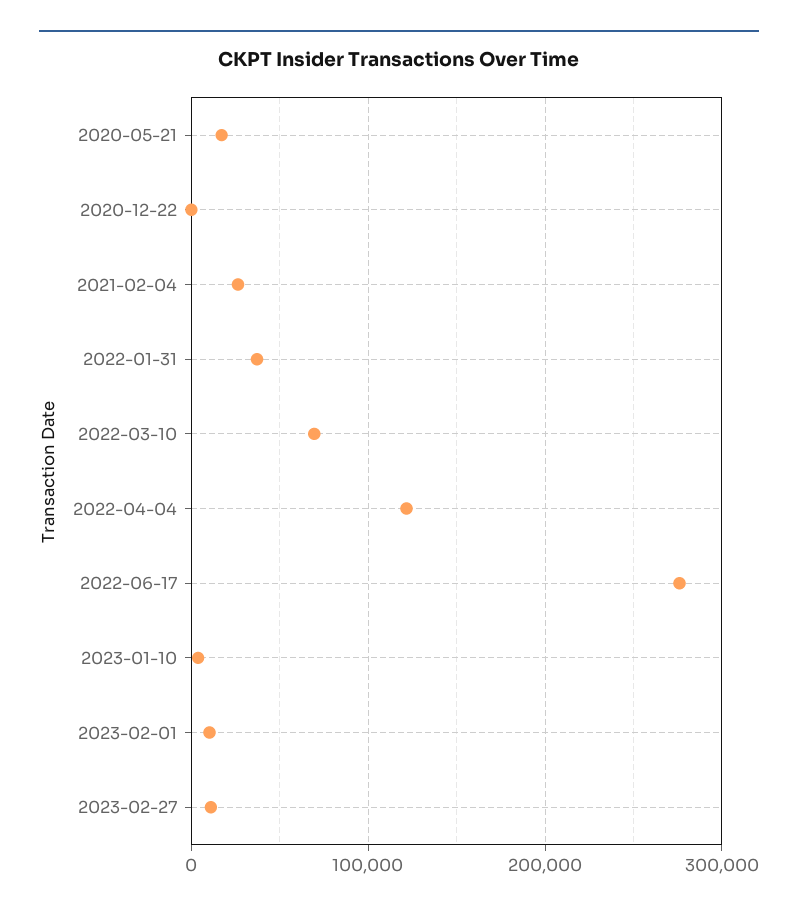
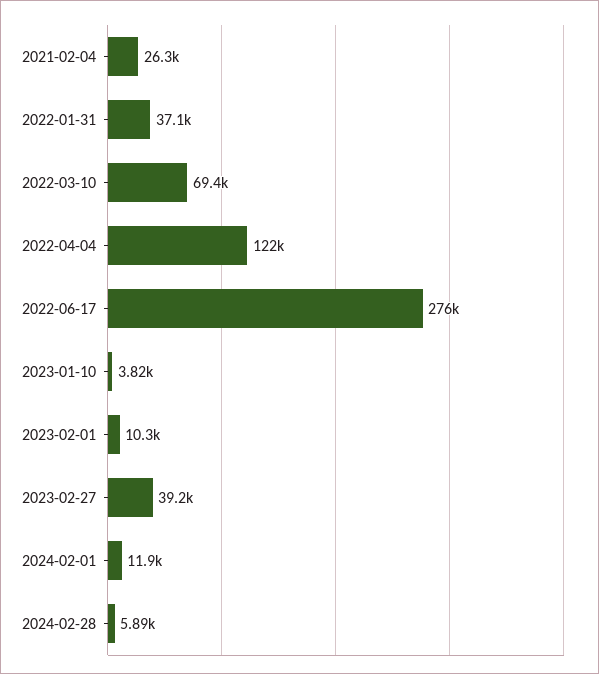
2020-05-21: 20000 -> none
2020-12-22: 0 -> none
2023-02-27: 10000 -> 39200
2024-02-01: none -> 11900
2024-02-28: none -> 5890

